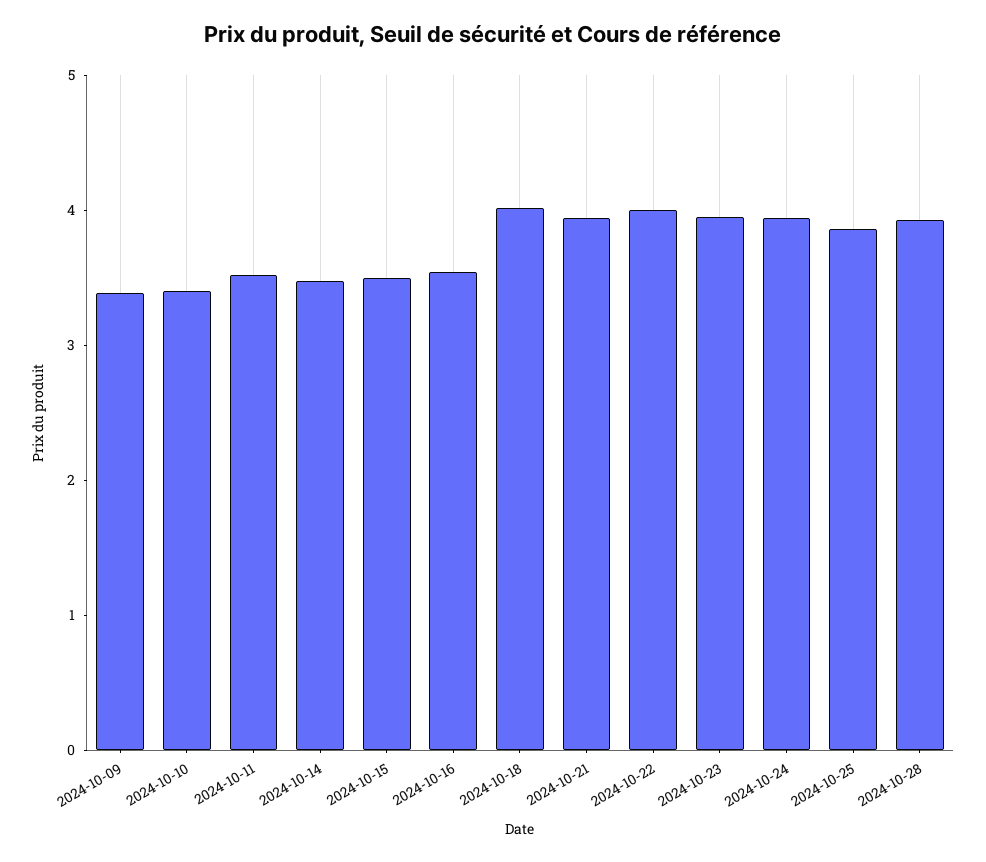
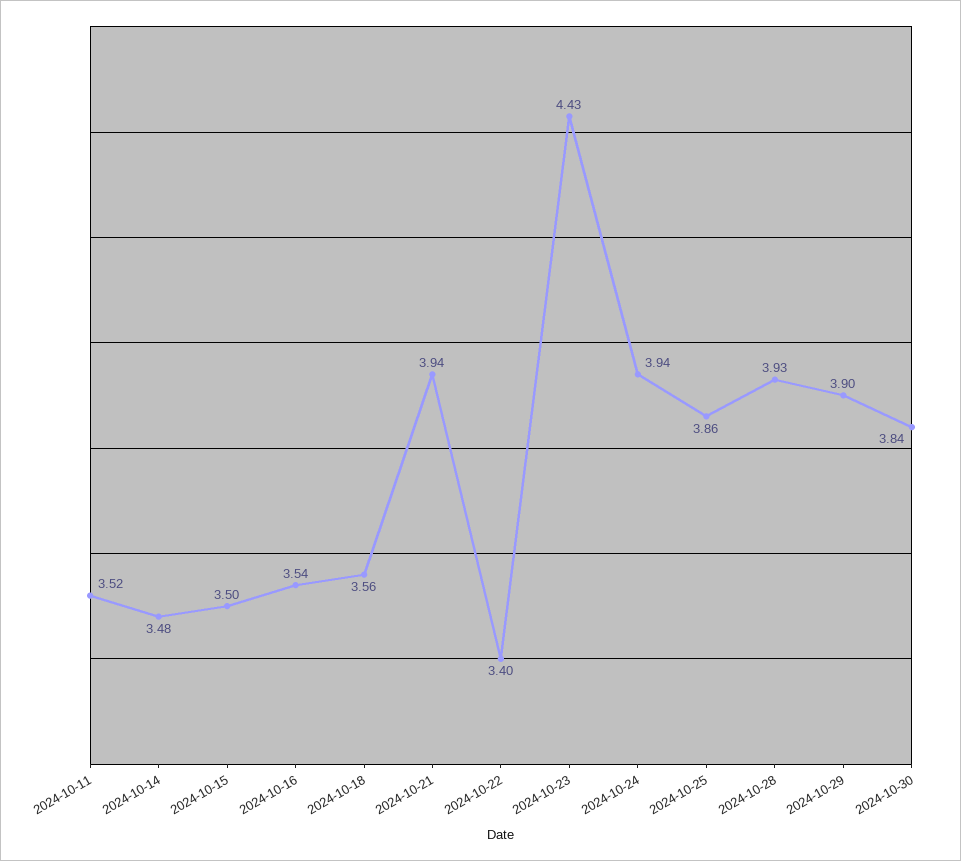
2024-10-09: 3.4 -> none
2024-10-10: 3.4 -> none
2024-10-18: 4 -> 3.56
2024-10-22: 4 -> 3.4
2024-10-23: 4 -> 4.43
2024-10-29: none -> 3.9
2024-10-30: none -> 3.84

